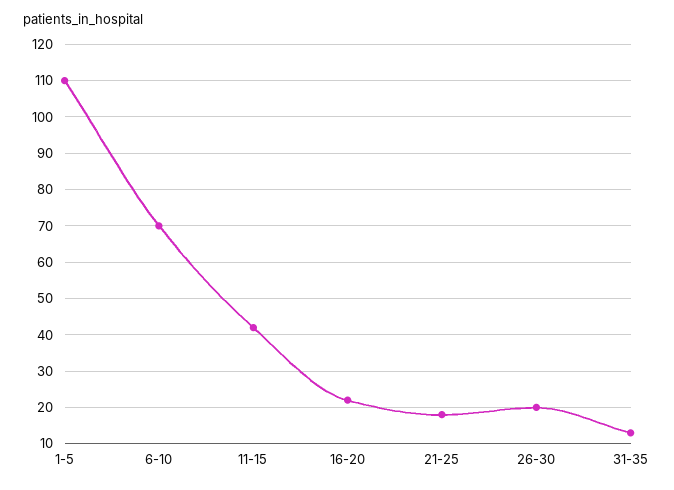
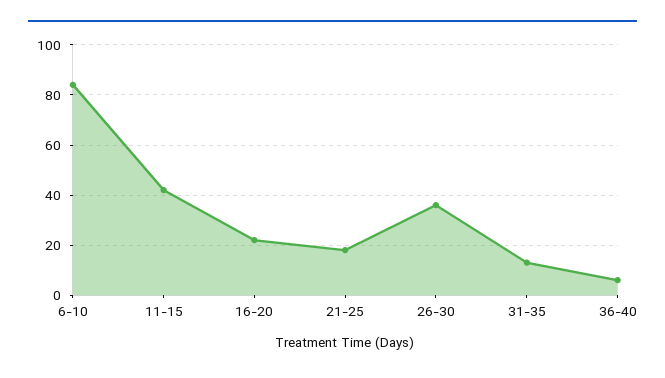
1-5: 110 -> none
6-10: 70 -> 85
26-30: 20 -> 35
36-40: none -> 5

